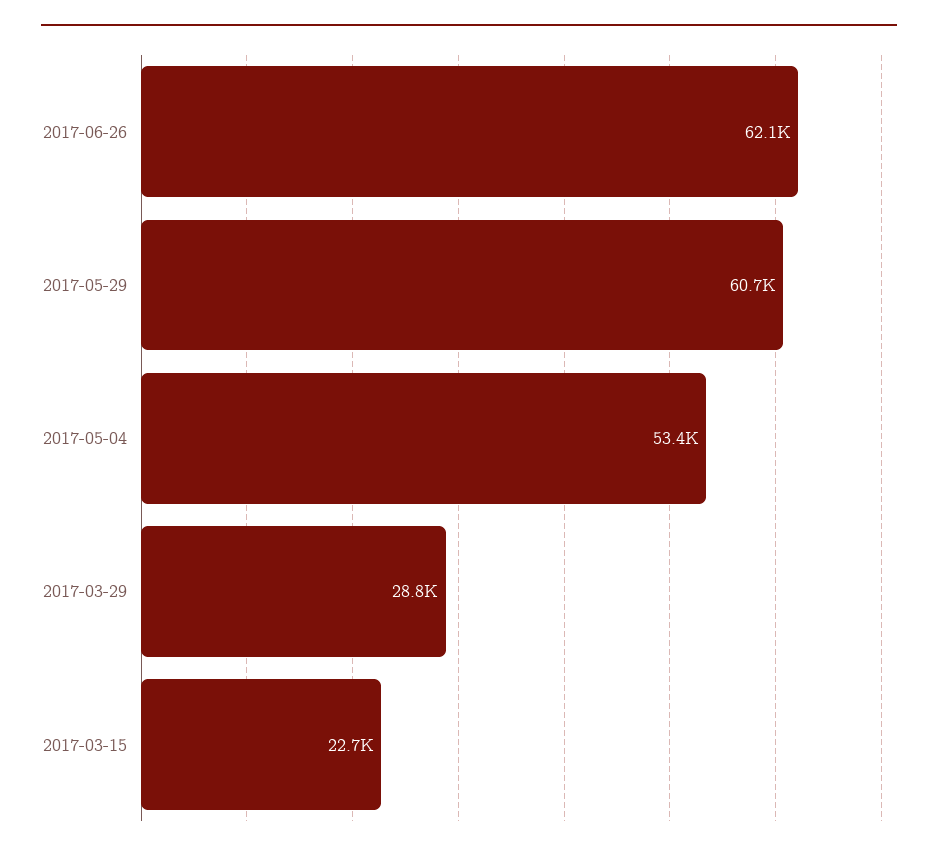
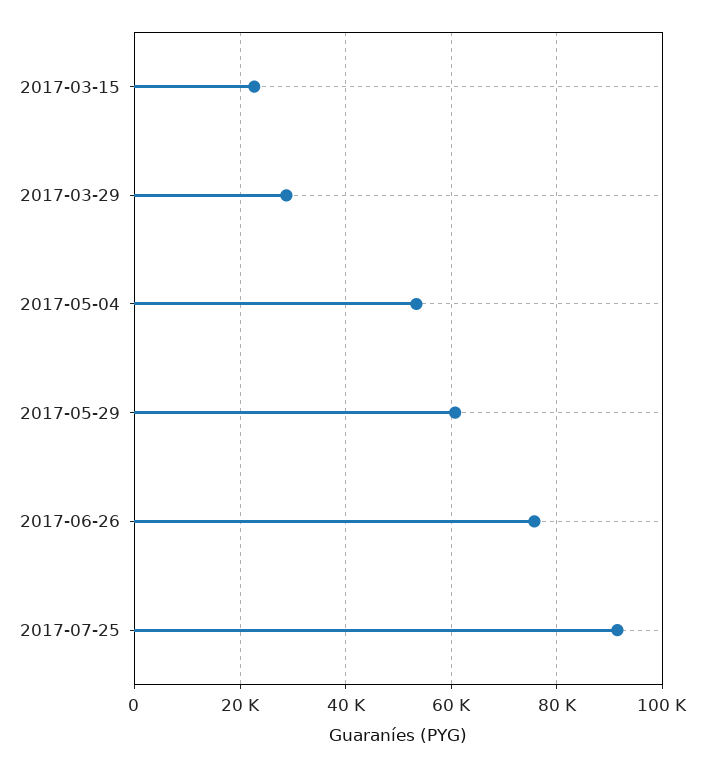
2017-06-26: 62100 -> 76000
2017-07-25: none -> 92000

